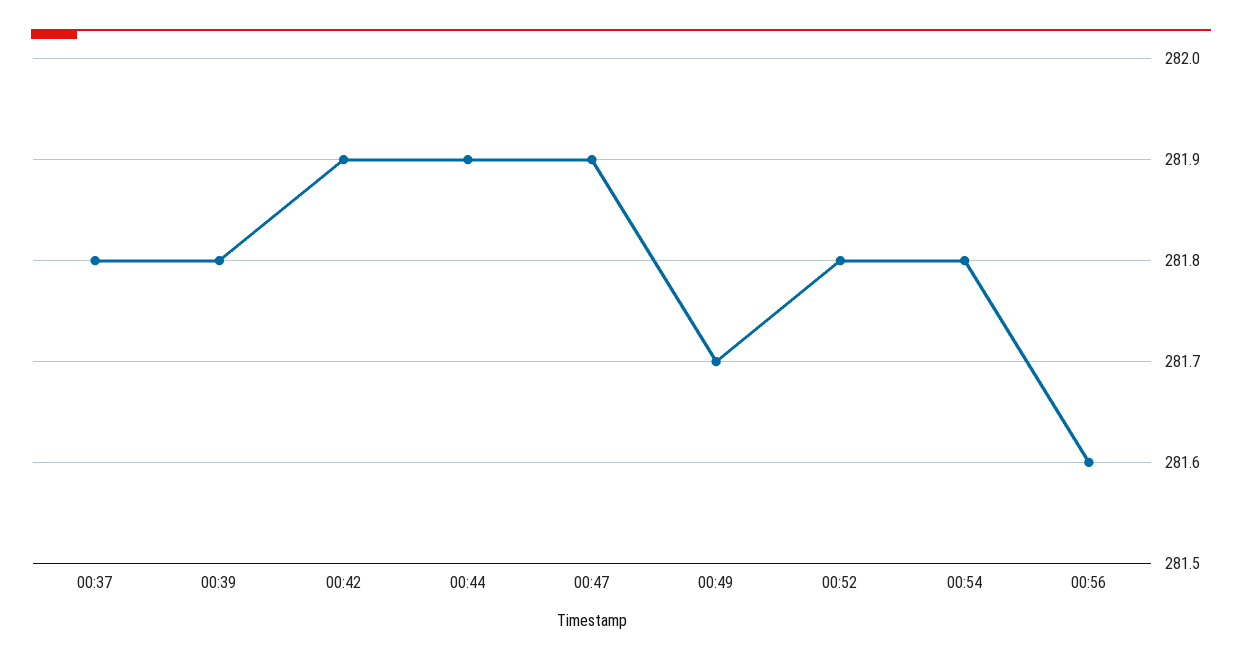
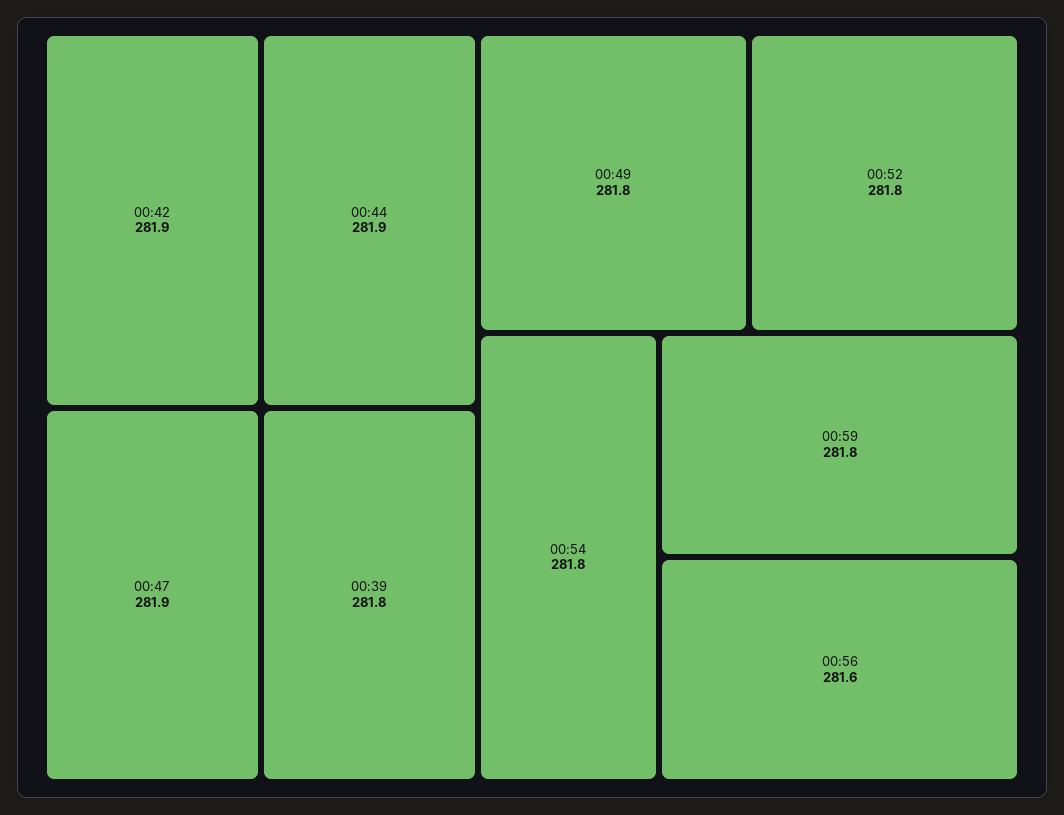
00:37: 281.8 -> none
00:49: 281.7 -> 281.8
00:59: none -> 281.8

